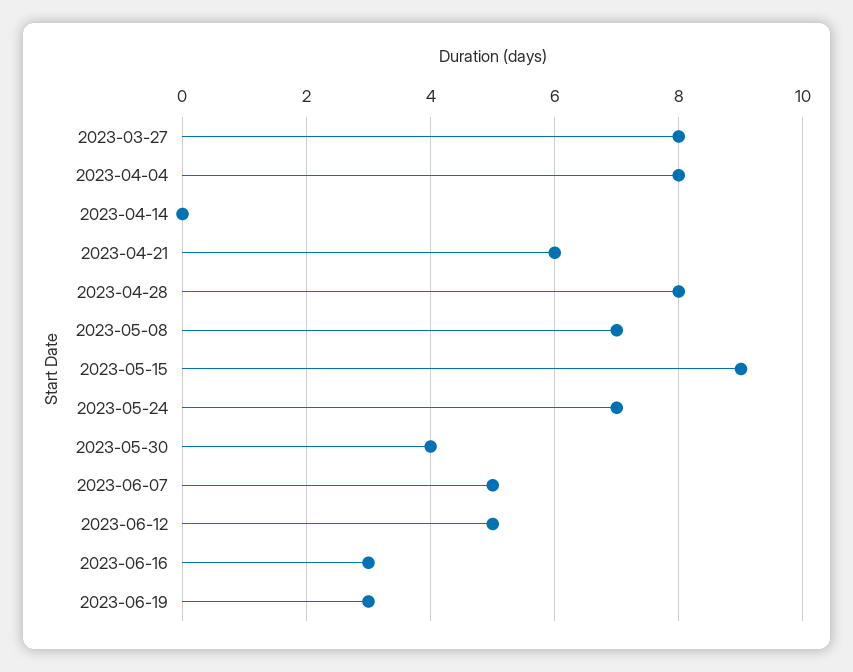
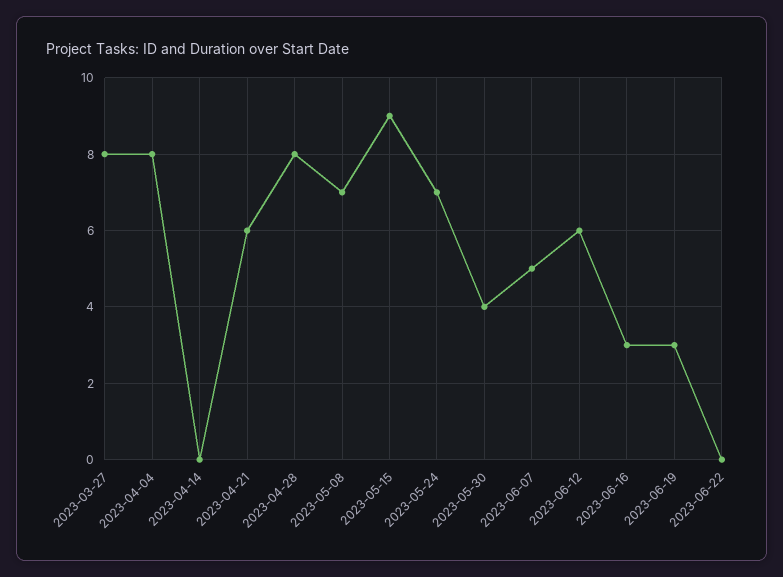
2023-06-12: 5 -> 6
2023-06-22: none -> 0

